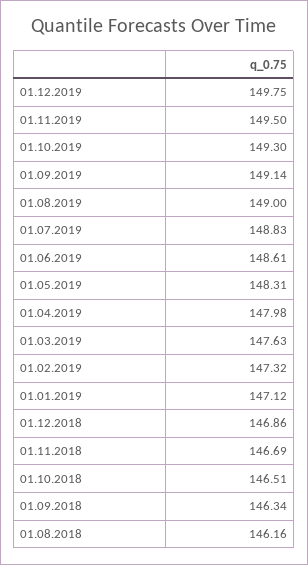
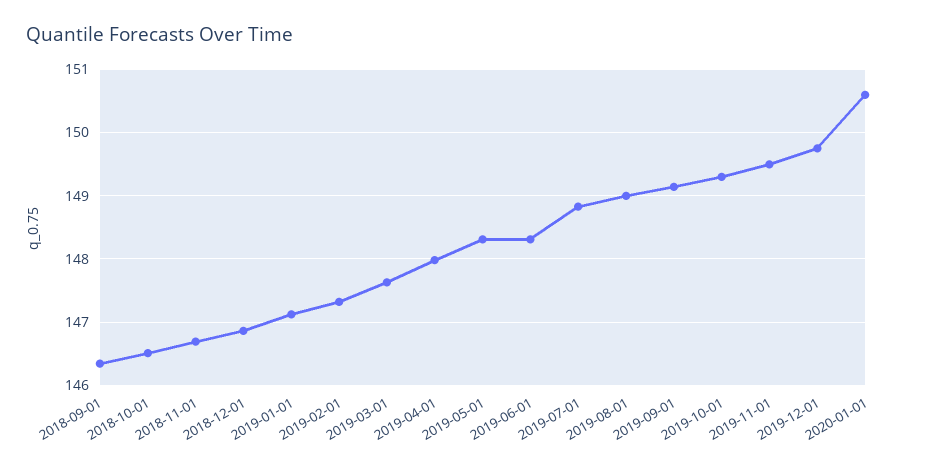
01.06.2019: 148.61 -> 148.3
01.08.2018: 146.16 -> none
2020-01-01: none -> 150.6

